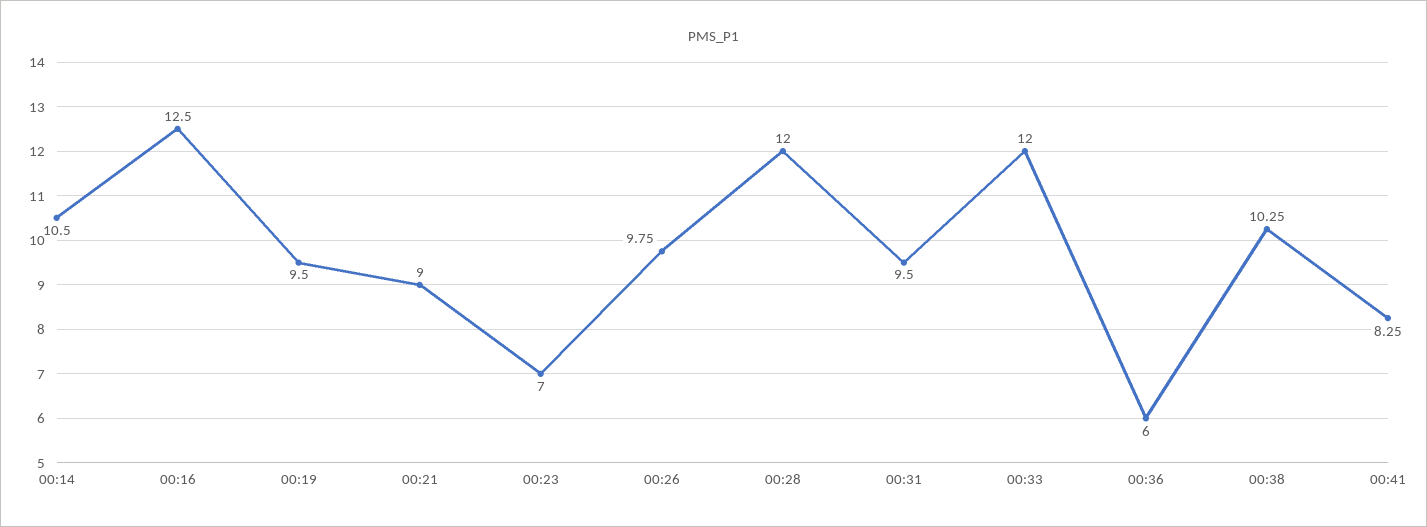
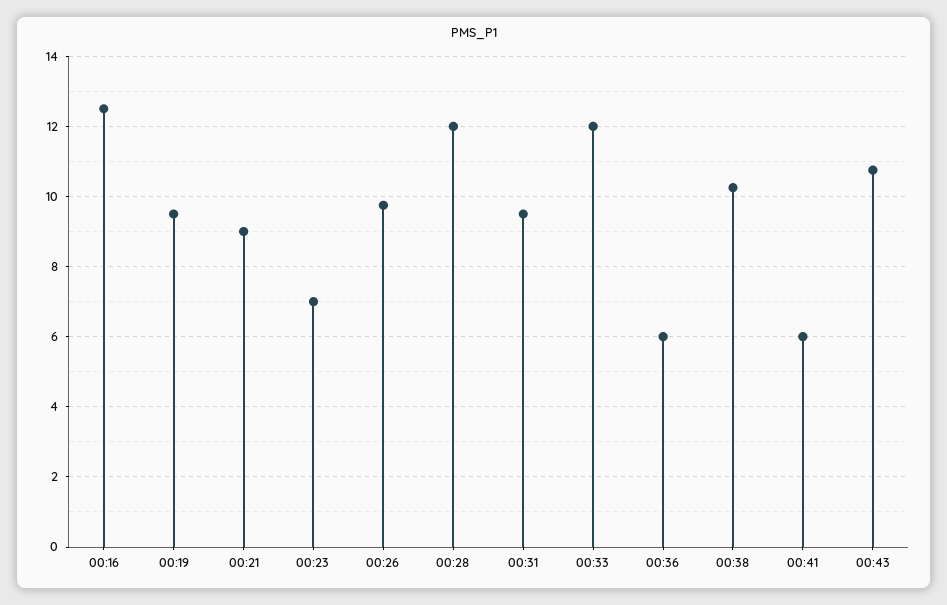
00:14: 10.5 -> none
00:41: 8.25 -> 6
00:43: none -> 10.8

